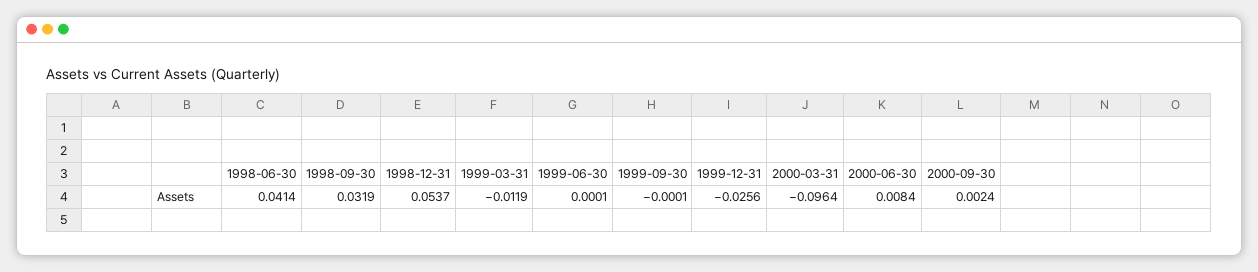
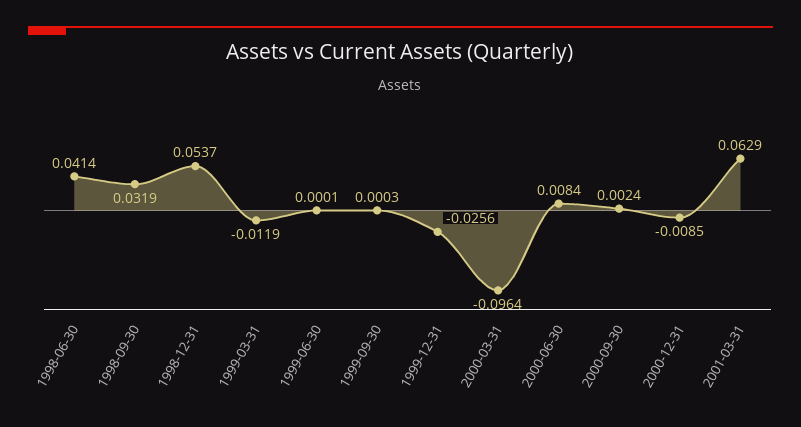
1999-09-30: -0.0001 -> 0.0003
2000-12-31: none -> -0.0085
2001-03-31: none -> 0.0629

